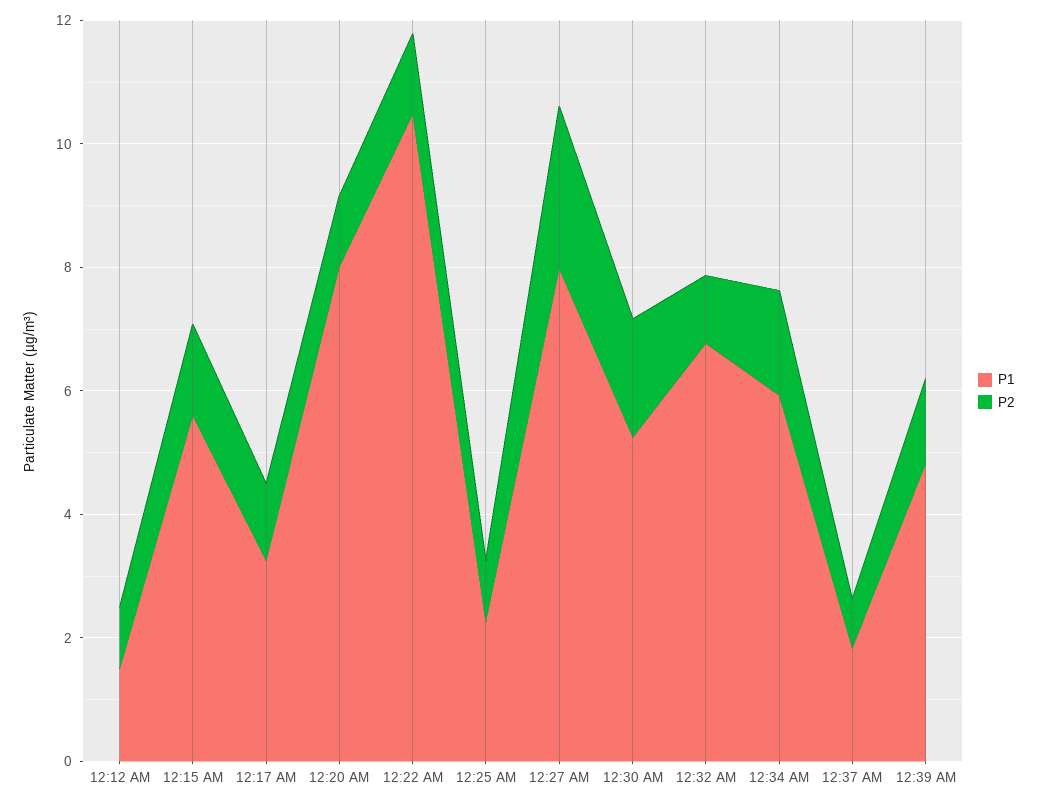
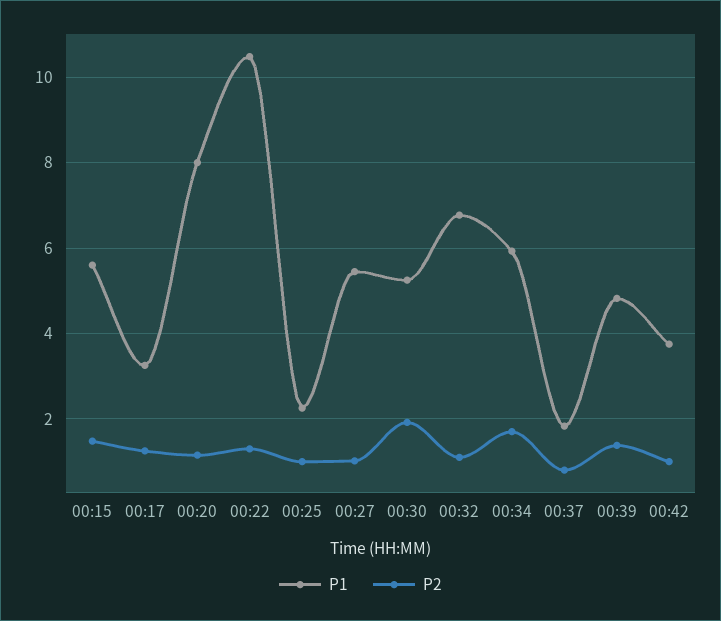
P1, 12:12 AM: 1.5 -> none
P2, 12:12 AM: 1 -> none
P1, 12:27 AM: 8 -> 5.4
P2, 12:27 AM: 2.5 -> 1
P1, 00:42: none -> 3.8
P2, 00:42: none -> 1

